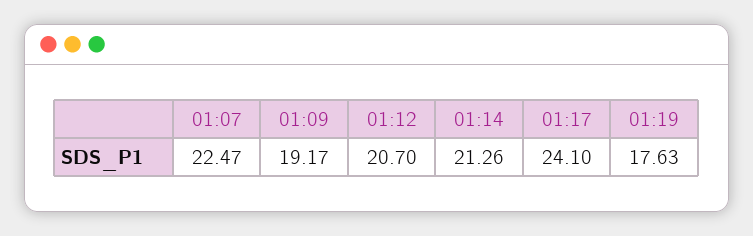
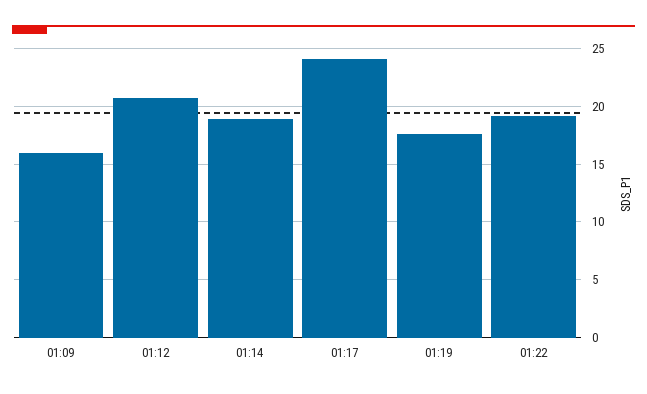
01:07: 22.47 -> none
01:09: 19.17 -> 16
01:14: 21.26 -> 19
01:22: none -> 19

